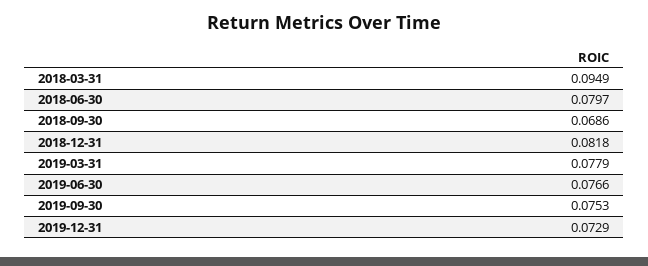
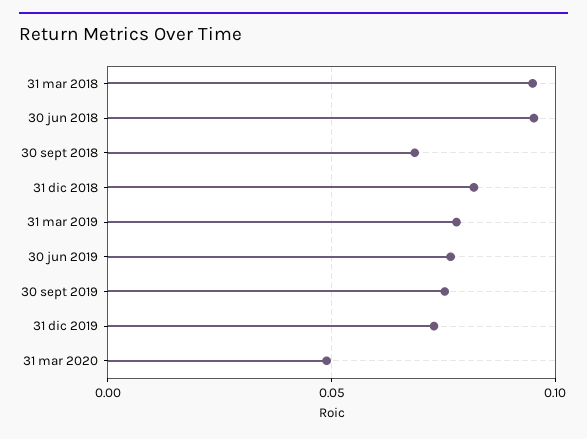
2018-06-30: 0.0797 -> 0.095
31 mar 2020: none -> 0.05

